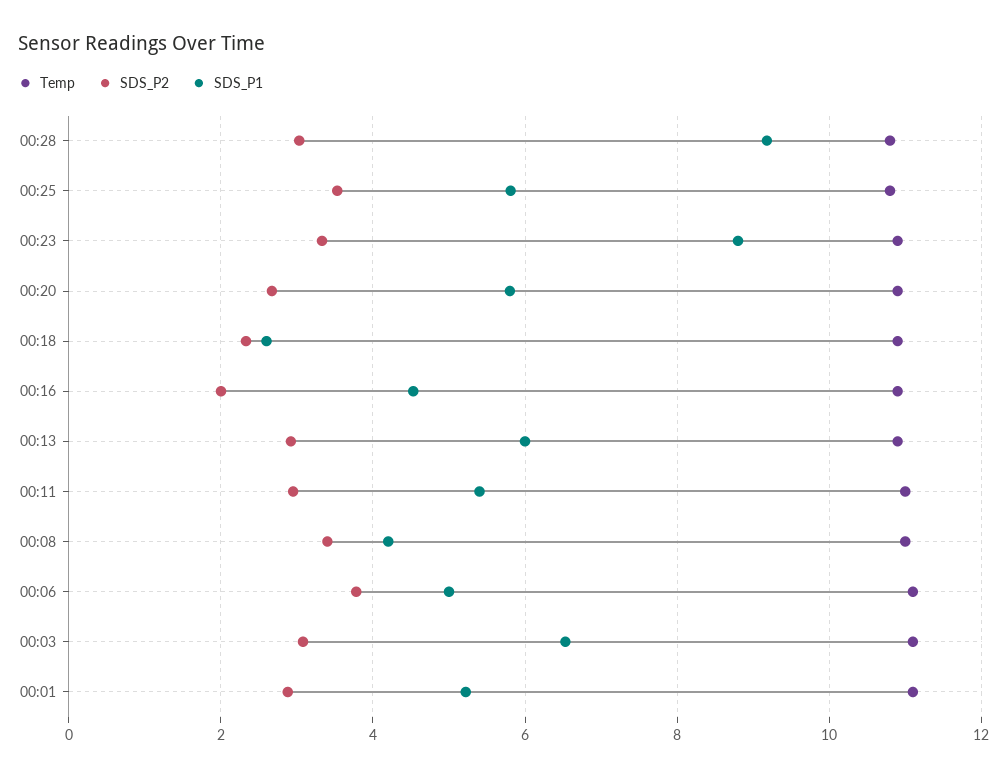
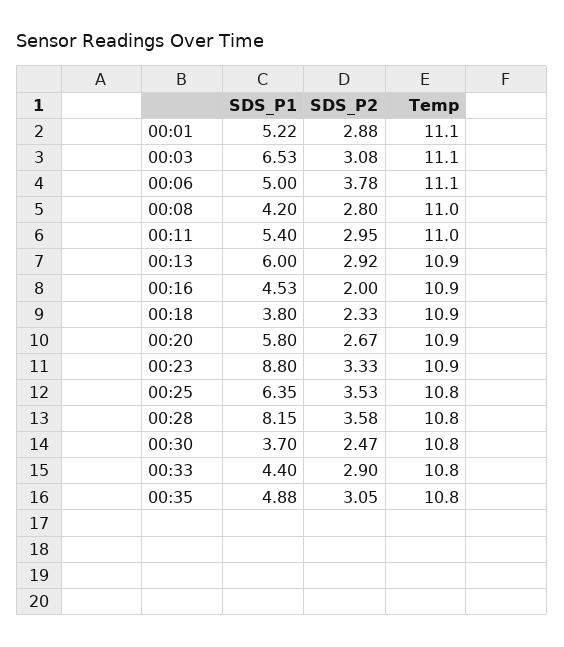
SDS_P2, 00:28: 3 -> 3.58
SDS_P1, 00:28: 9.2 -> 8.15
SDS_P1, 00:25: 5.8 -> 6.35
SDS_P1, 00:18: 2.6 -> 3.8
SDS_P2, 00:08: 3.4 -> 2.8
SDS_P1, 00:30: none -> 3.7
SDS_P2, 00:30: none -> 2.47
Temp, 00:30: none -> 10.8
SDS_P1, 00:33: none -> 4.4
SDS_P2, 00:33: none -> 2.9
Temp, 00:33: none -> 10.8
SDS_P1, 00:35: none -> 4.88
SDS_P2, 00:35: none -> 3.05
Temp, 00:35: none -> 10.8

